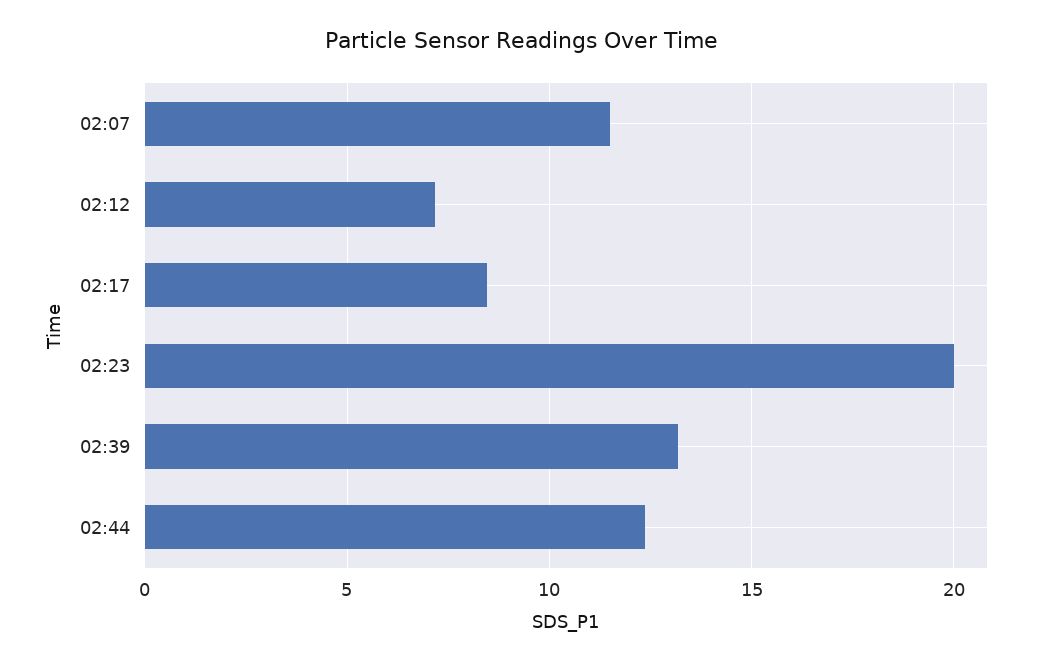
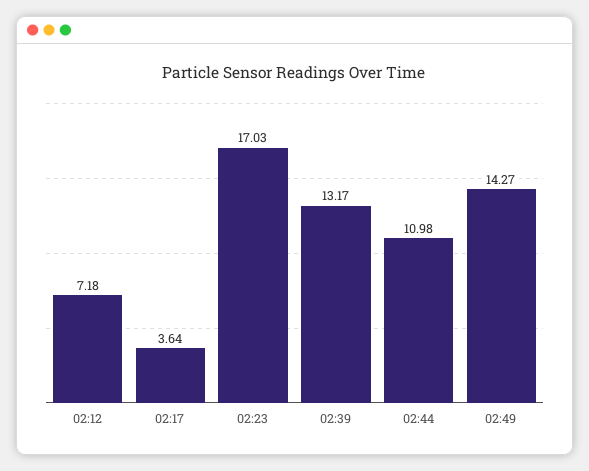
02:07: 11.5 -> none
02:17: 8.5 -> 3.64
02:23: 20 -> 17.03
02:44: 12.5 -> 10.98
02:49: none -> 14.27

